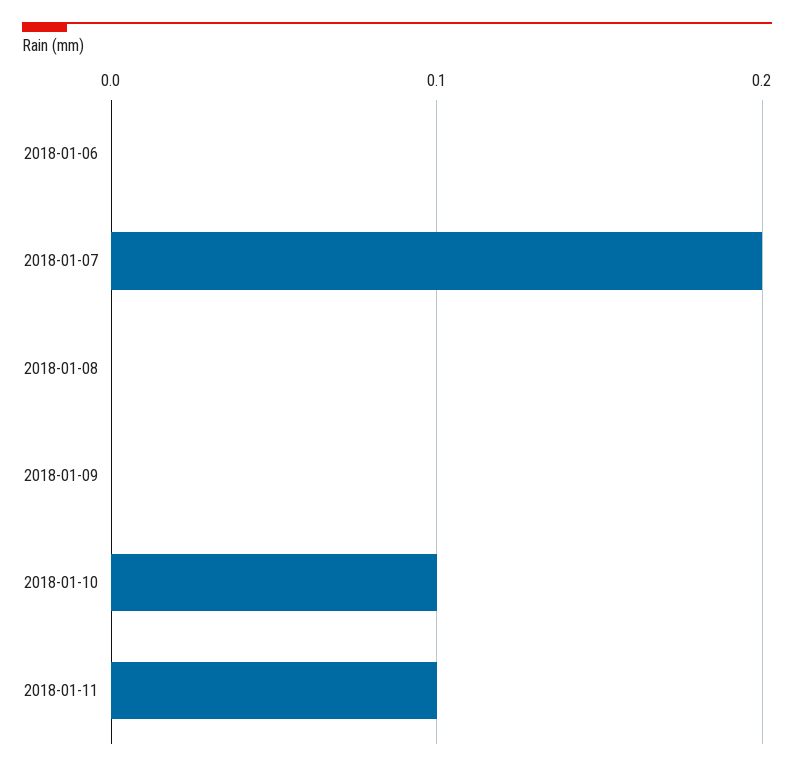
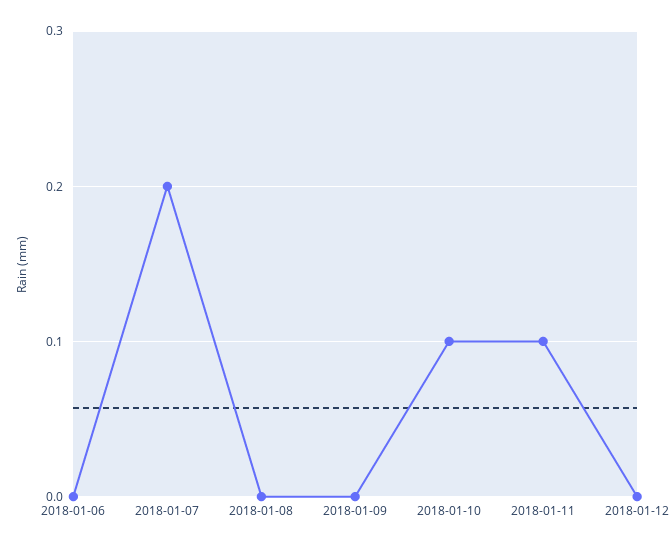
2018-01-12: none -> 0

